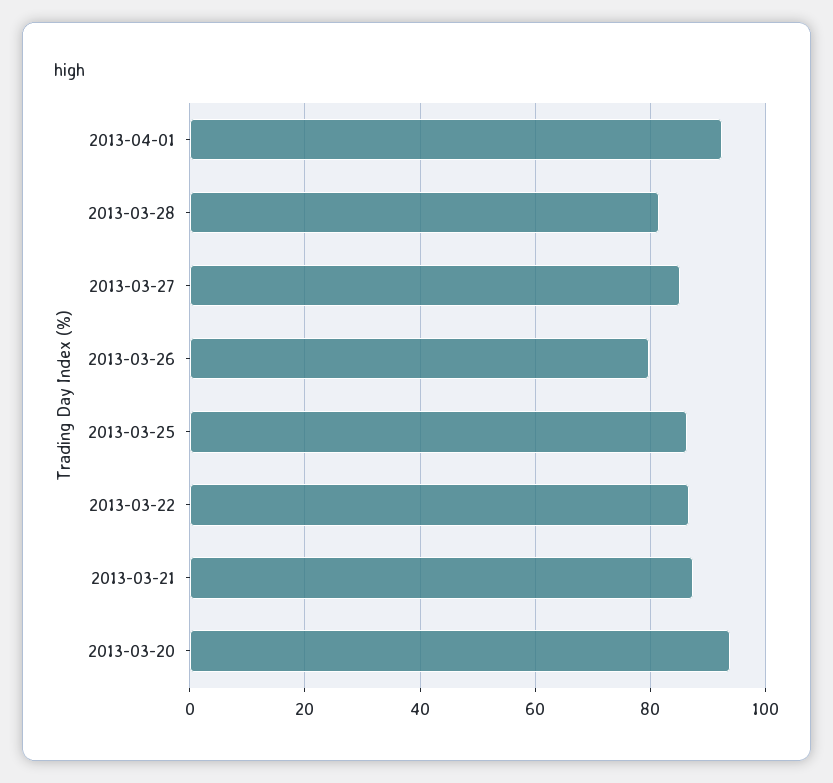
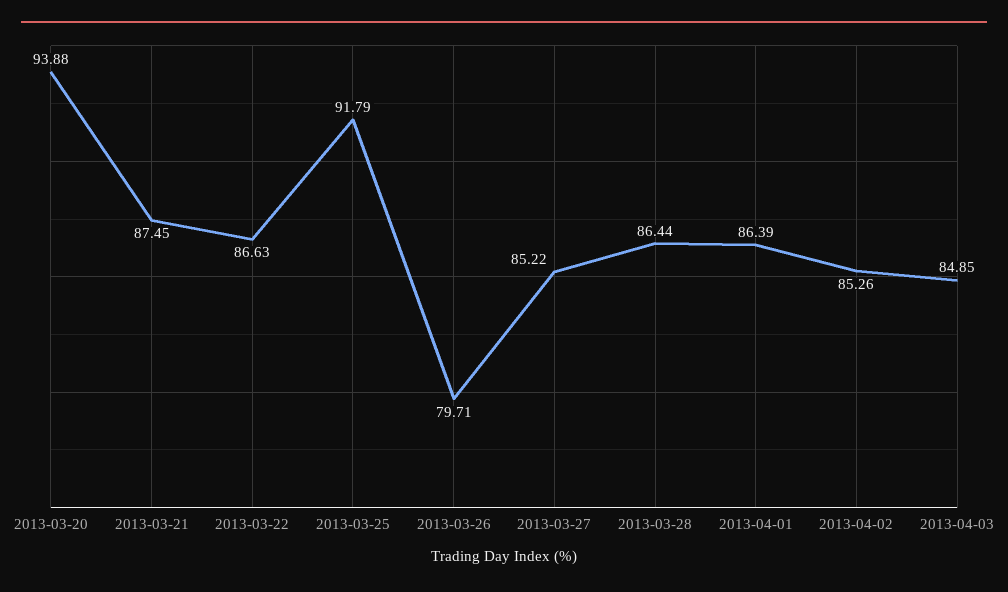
2013-04-01: 92 -> 86.39
2013-03-28: 82 -> 86.44
2013-03-25: 86 -> 91.79
2013-04-02: none -> 85.26
2013-04-03: none -> 84.85

